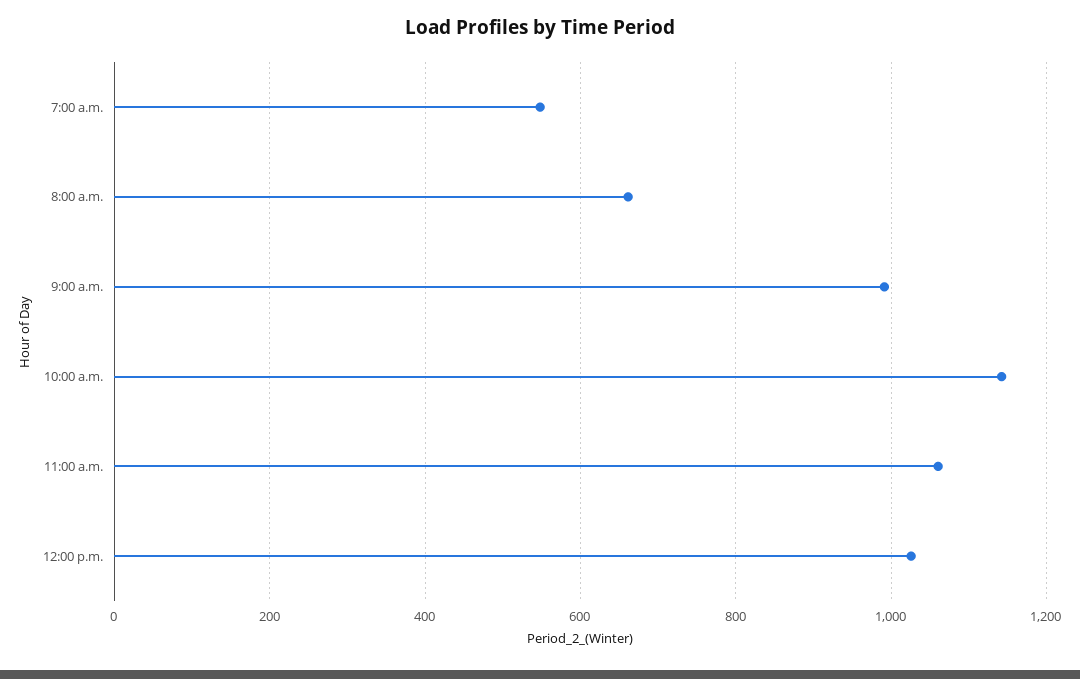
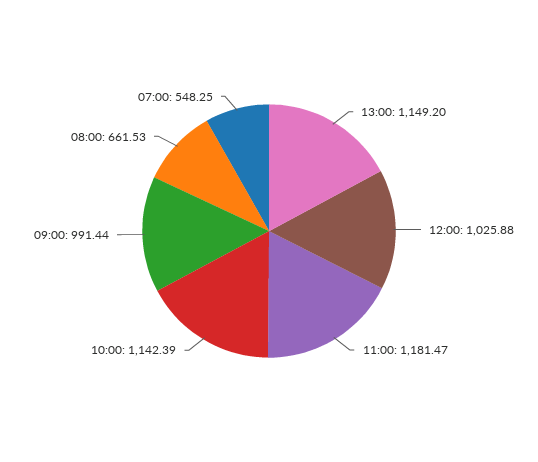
11:00 a.m.: 1060 -> 1181.47
13:00: none -> 1149.2

